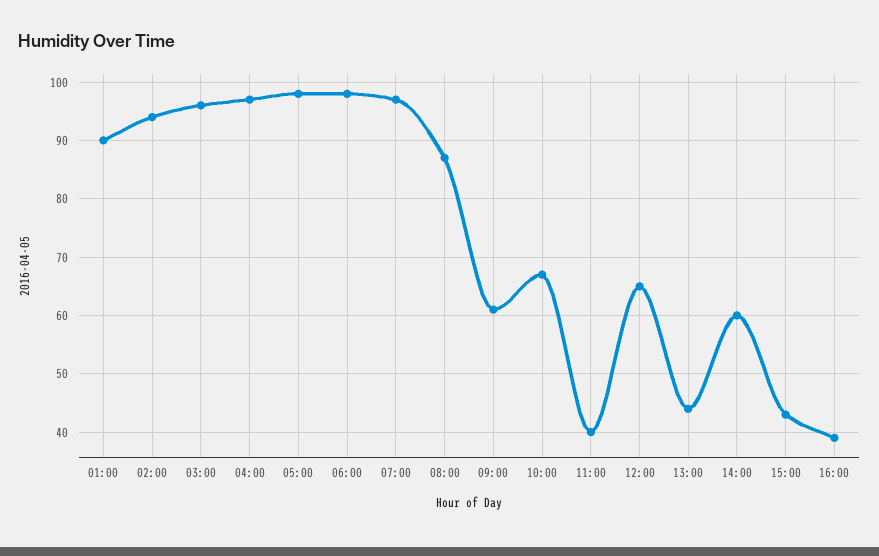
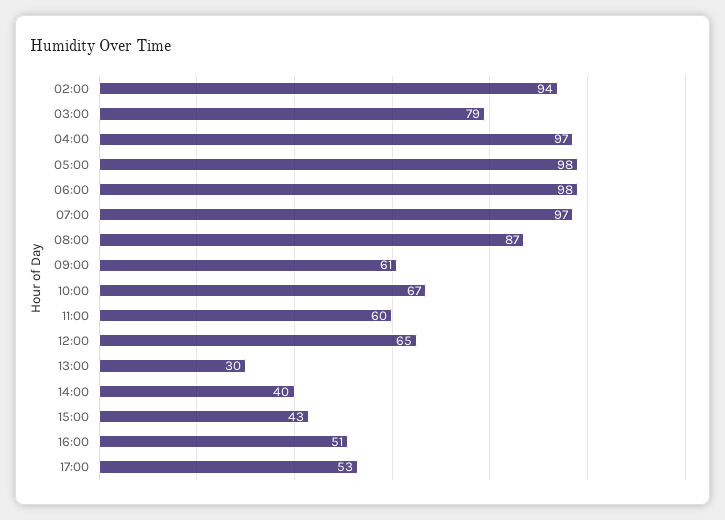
01:00: 90 -> none
03:00: 95 -> 79
11:00: 40 -> 60
13:00: 45 -> 30
14:00: 60 -> 40
16:00: 40 -> 51
17:00: none -> 53

